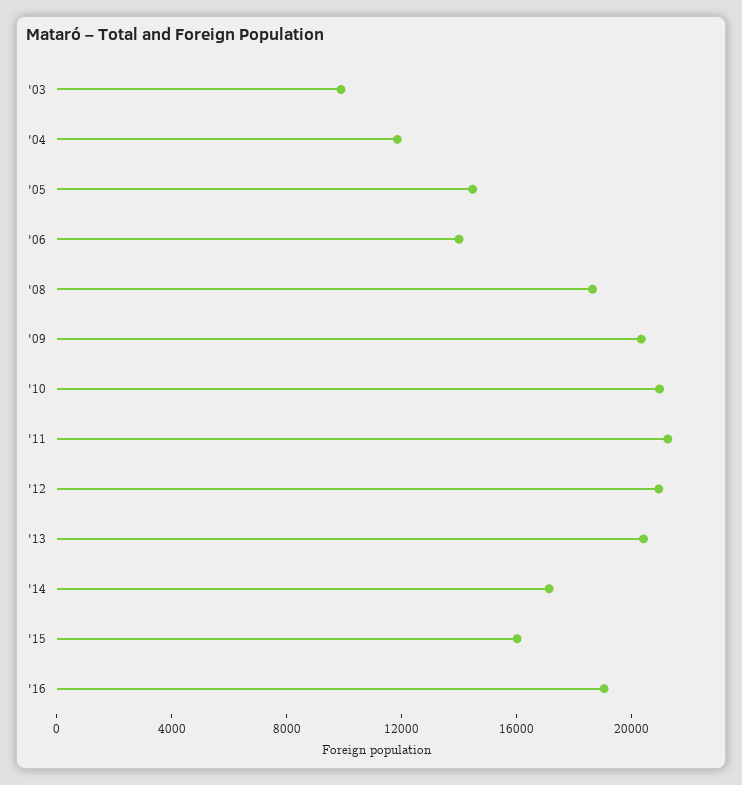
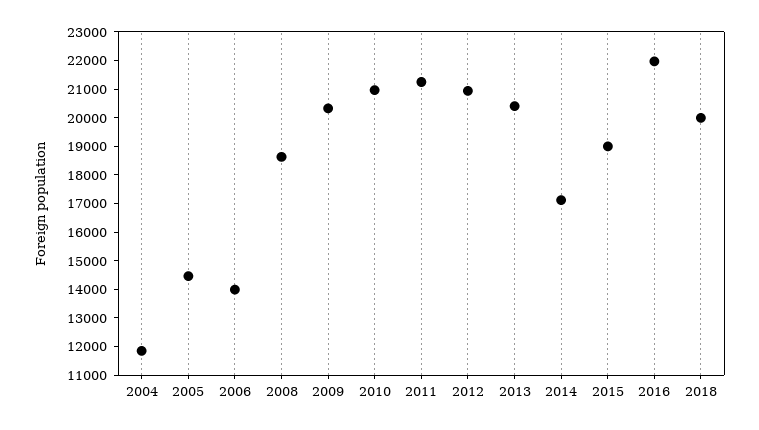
'03: 10000 -> none
'15: 16000 -> 19000
'16: 19000 -> 22000
2018: none -> 20000

